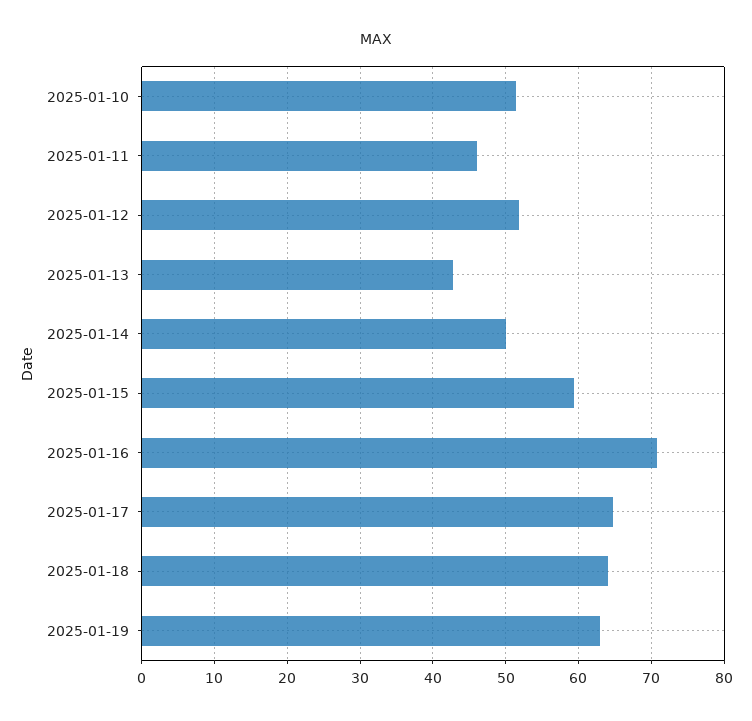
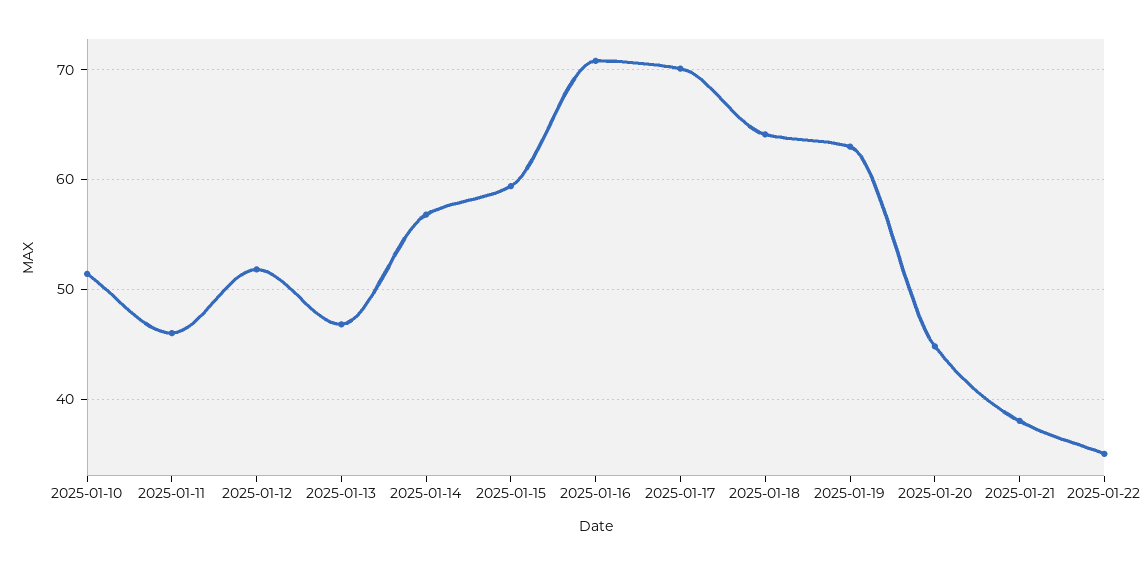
2025-01-13: 43 -> 47
2025-01-14: 50 -> 57
2025-01-17: 65 -> 70
2025-01-20: none -> 45
2025-01-21: none -> 38
2025-01-22: none -> 35

